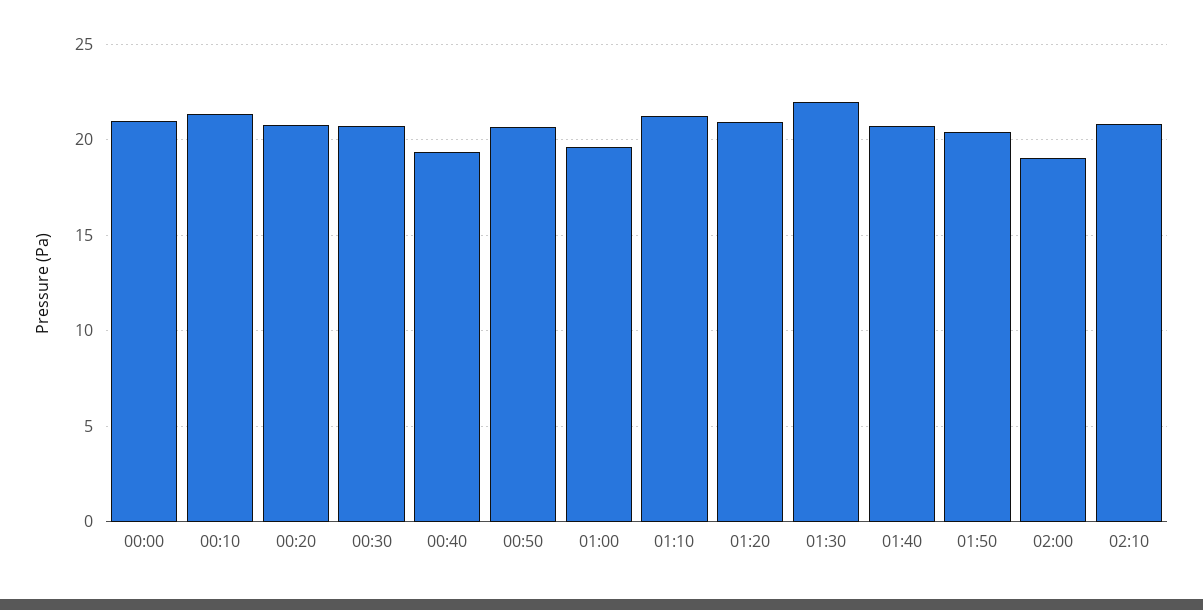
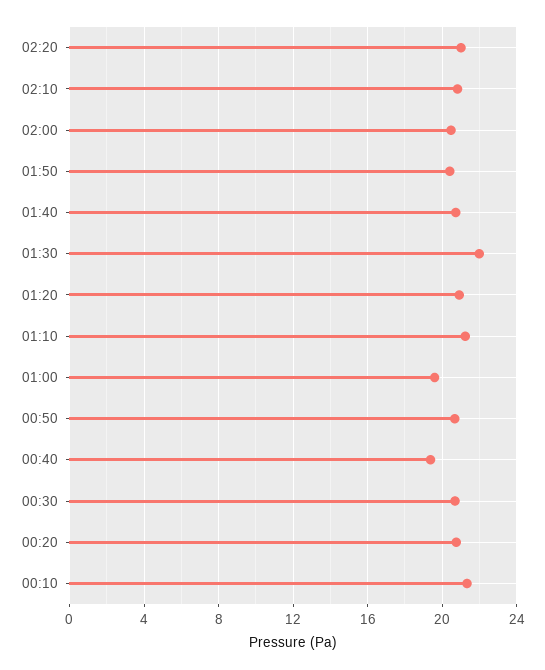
00:00: 21 -> none
02:00: 19 -> 20.5
02:20: none -> 21

